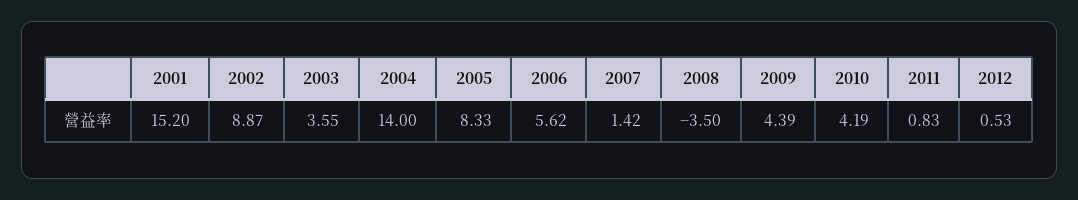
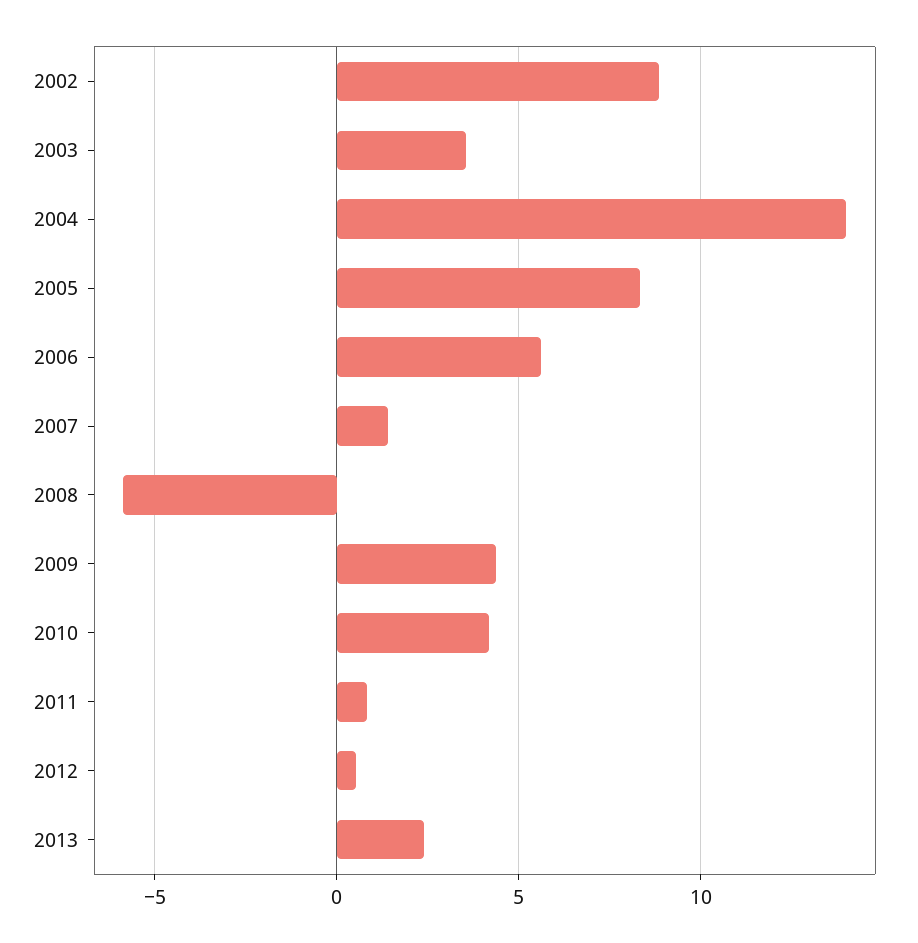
2001: 15.2 -> none
2008: -3.5 -> -6
2013: none -> 2.5

